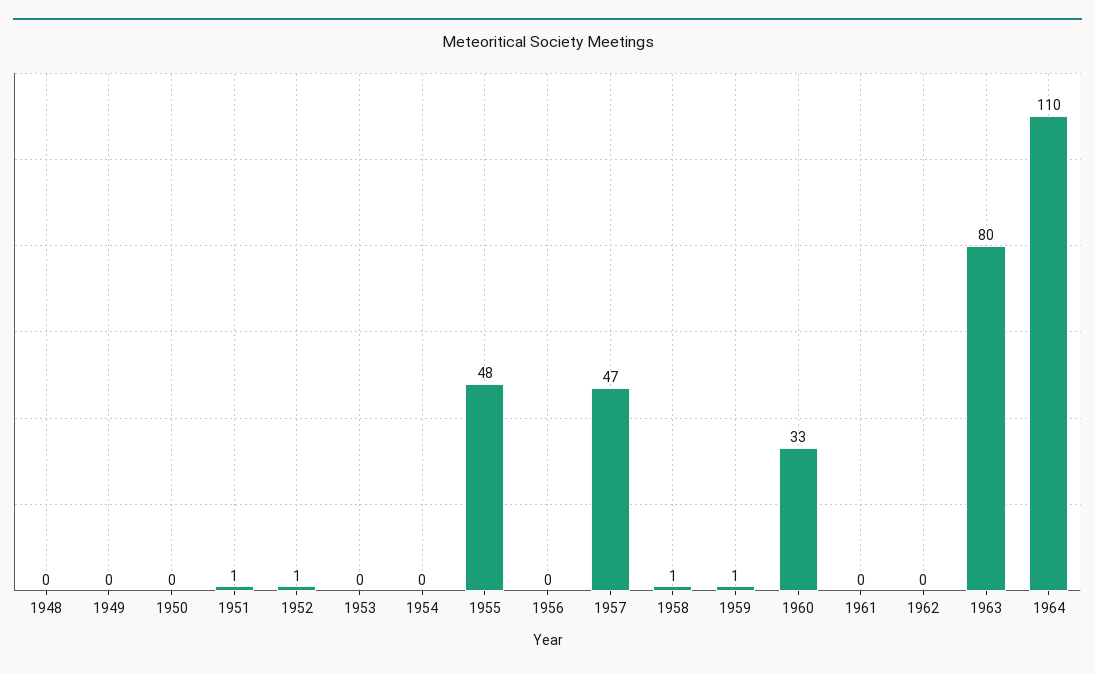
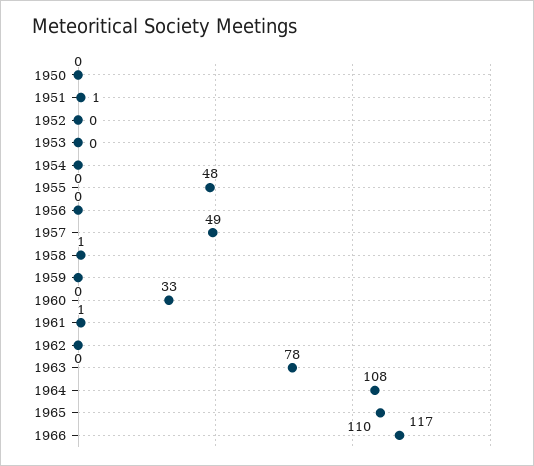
1948: 0 -> none
1949: 0 -> none
1952: 1 -> 0
1957: 47 -> 49
1959: 1 -> 0
1961: 0 -> 1
1963: 80 -> 78
1964: 110 -> 108
1965: none -> 110
1966: none -> 117

